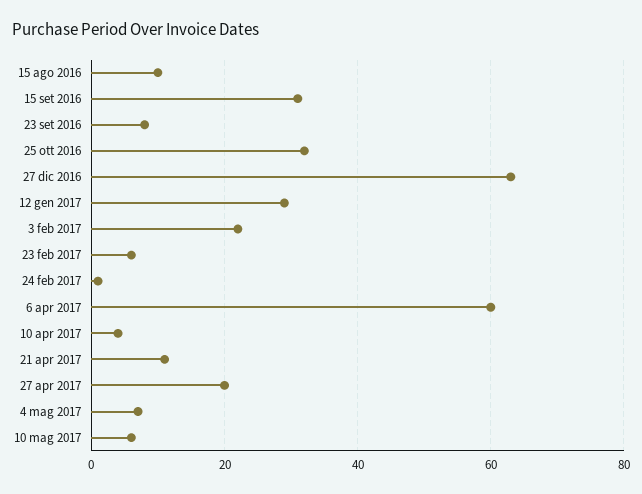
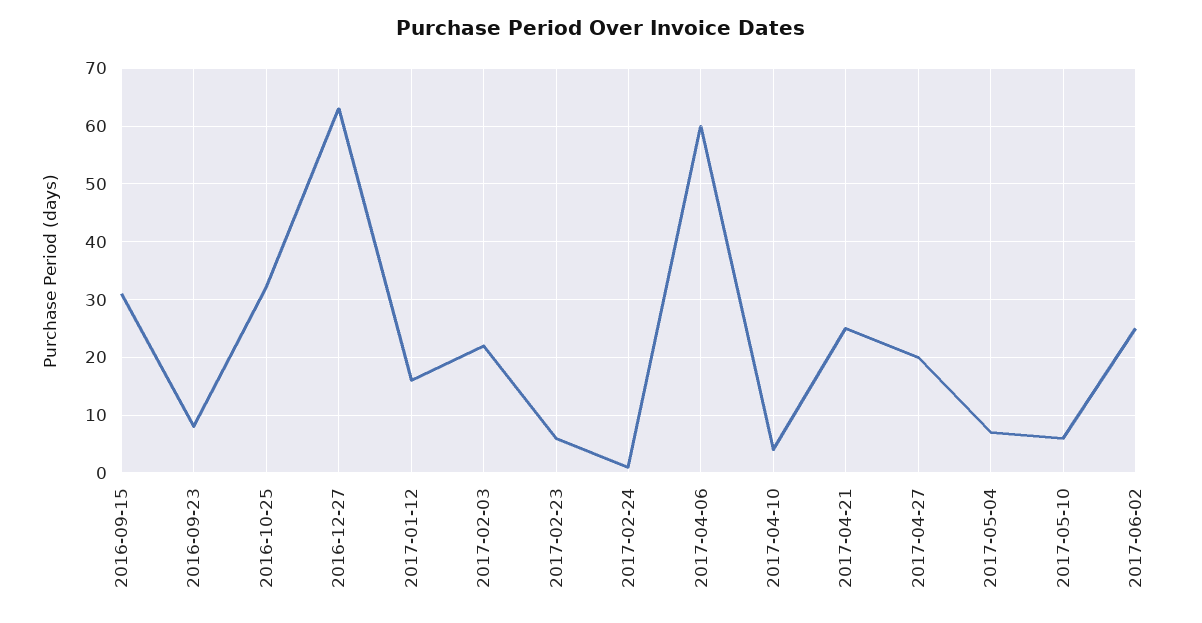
15 ago 2016: 10 -> none
12 gen 2017: 30 -> 15
21 apr 2017: 10 -> 25
2017-06-02: none -> 25

